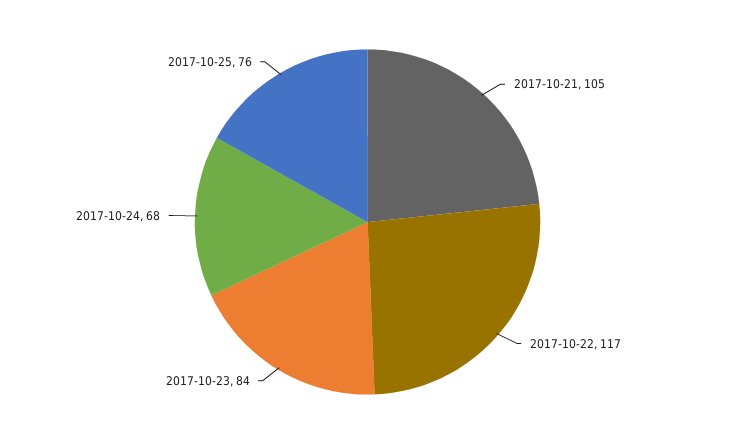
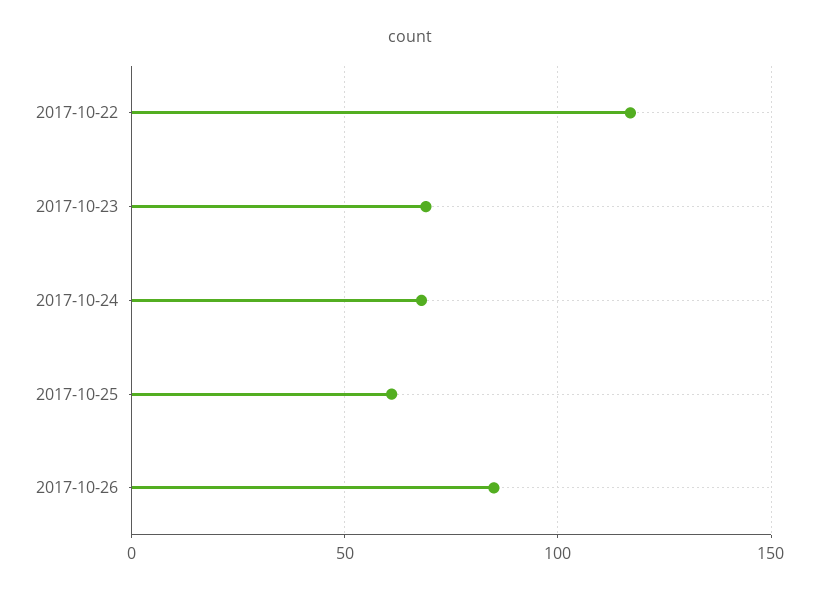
2017-10-21: 105 -> none
2017-10-23: 84 -> 70
2017-10-25: 76 -> 60
2017-10-26: none -> 85

